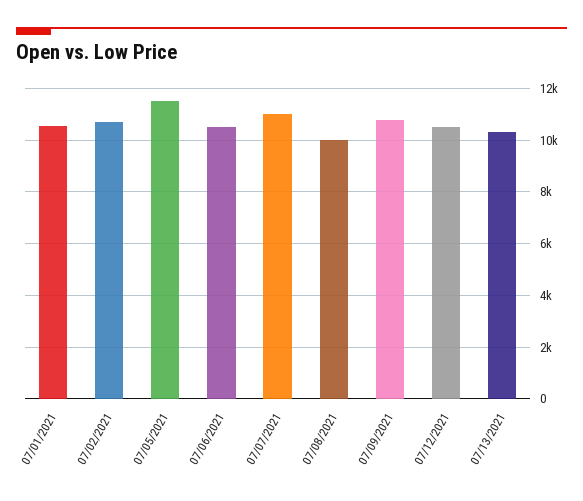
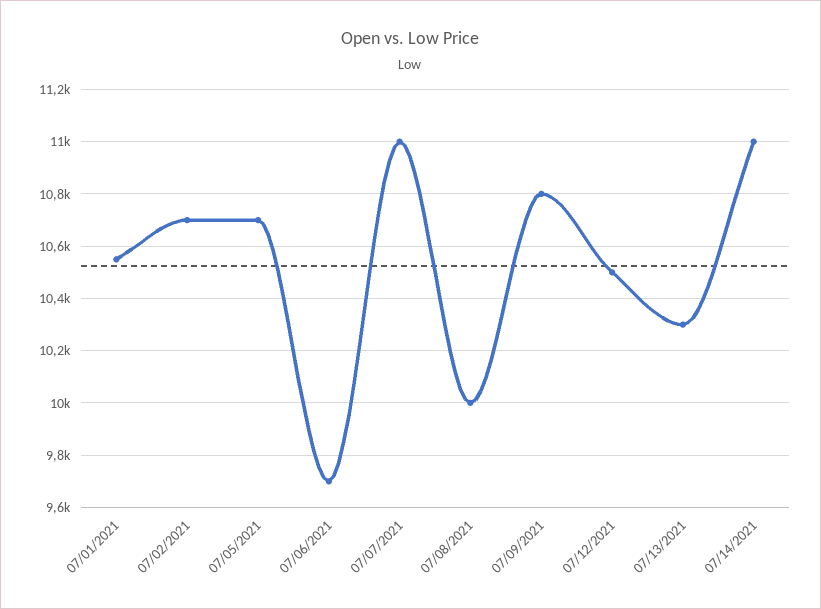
07/05/2021: 11500 -> 10700
07/06/2021: 10500 -> 9700
07/14/2021: none -> 11000

